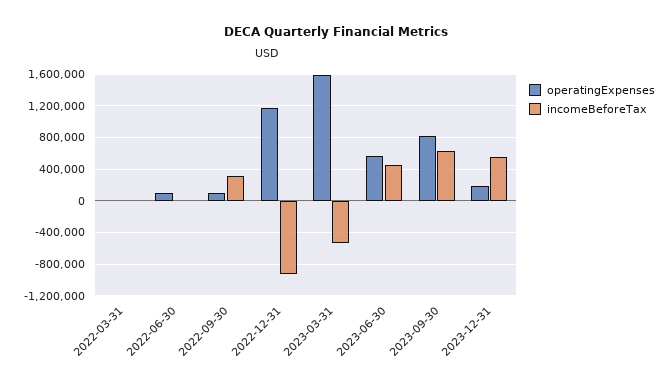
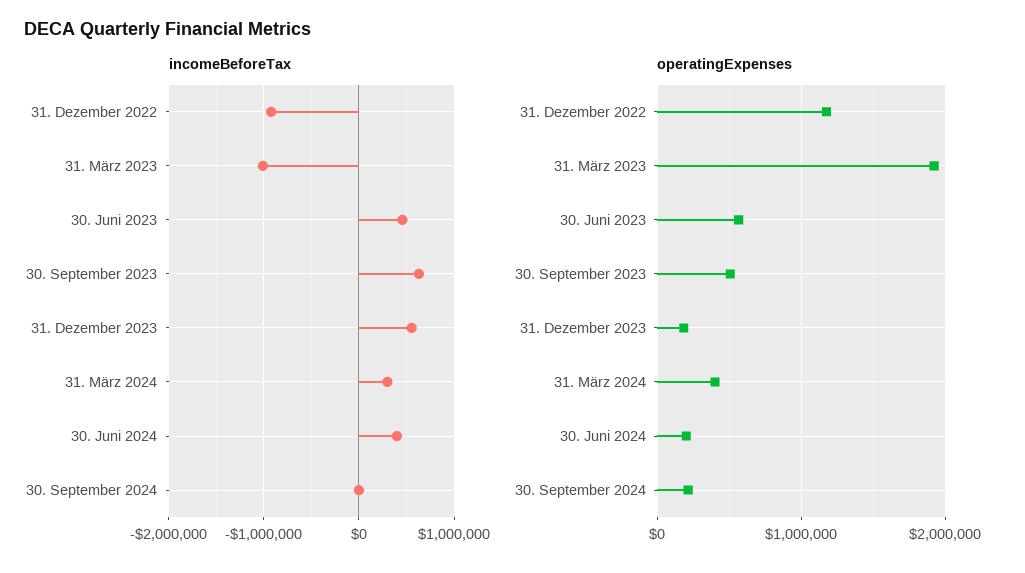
operatingExpenses, 2022-03-31: 0 -> none
incomeBeforeTax, 2022-03-31: 0 -> none
operatingExpenses, 2022-06-30: 100000 -> none
incomeBeforeTax, 2022-06-30: 0 -> none
operatingExpenses, 2022-09-30: 100000 -> none
incomeBeforeTax, 2022-09-30: 300000 -> none
operatingExpenses, 2023-03-31: 1600000 -> 1900000
incomeBeforeTax, 2023-03-31: -500000 -> -1000000
operatingExpenses, 2023-09-30: 800000 -> 500000
incomeBeforeTax, 31. März 2024: none -> 300000
incomeBeforeTax, 30. Juni 2024: none -> 400000
incomeBeforeTax, 30. September 2024: none -> 0
operatingExpenses, 31. März 2024: none -> 400000
operatingExpenses, 30. Juni 2024: none -> 200000
operatingExpenses, 30. September 2024: none -> 200000

